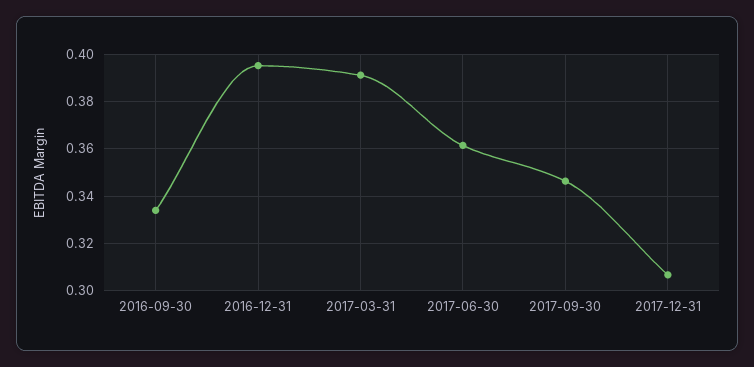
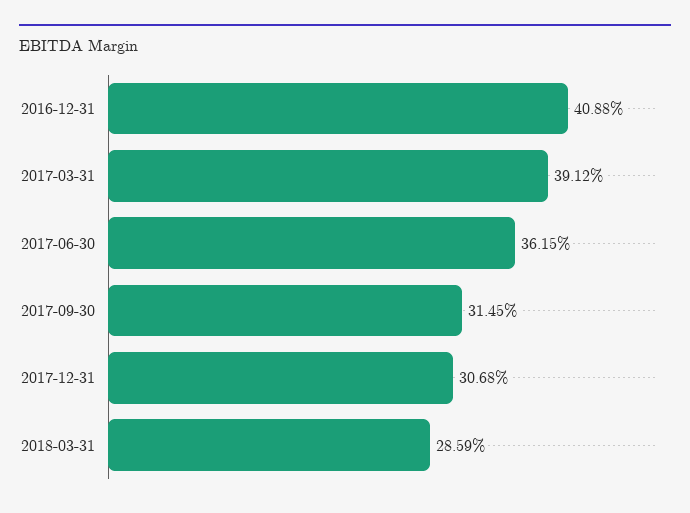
2016-09-30: 0.335 -> none
2016-12-31: 0.395 -> 0.4088
2017-09-30: 0.345 -> 0.3145
2018-03-31: none -> 0.2859

